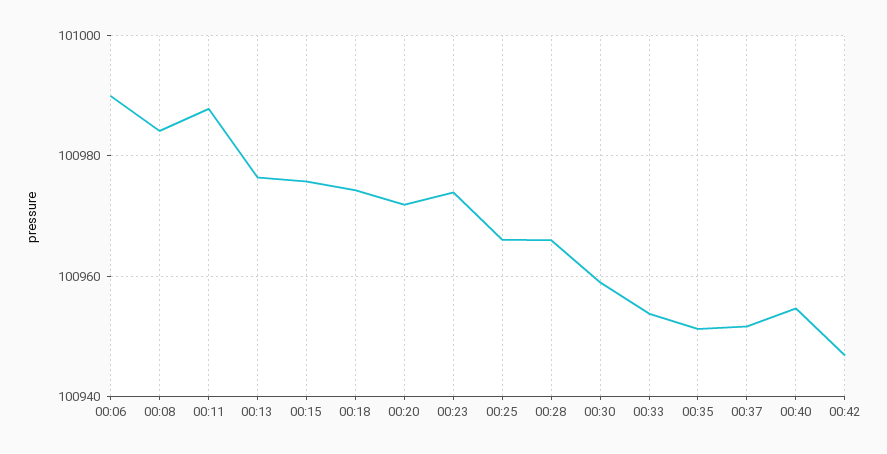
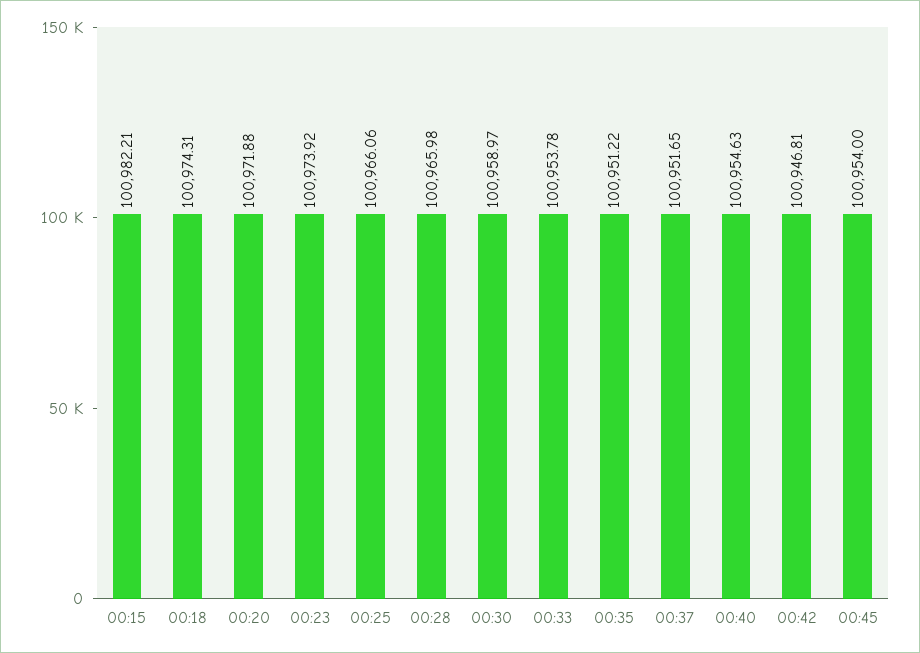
00:06: 100990 -> none
00:08: 100984 -> none
00:11: 100988 -> none
00:13: 100976 -> none
00:15: 100976 -> 100982.21
00:45: none -> 100954

